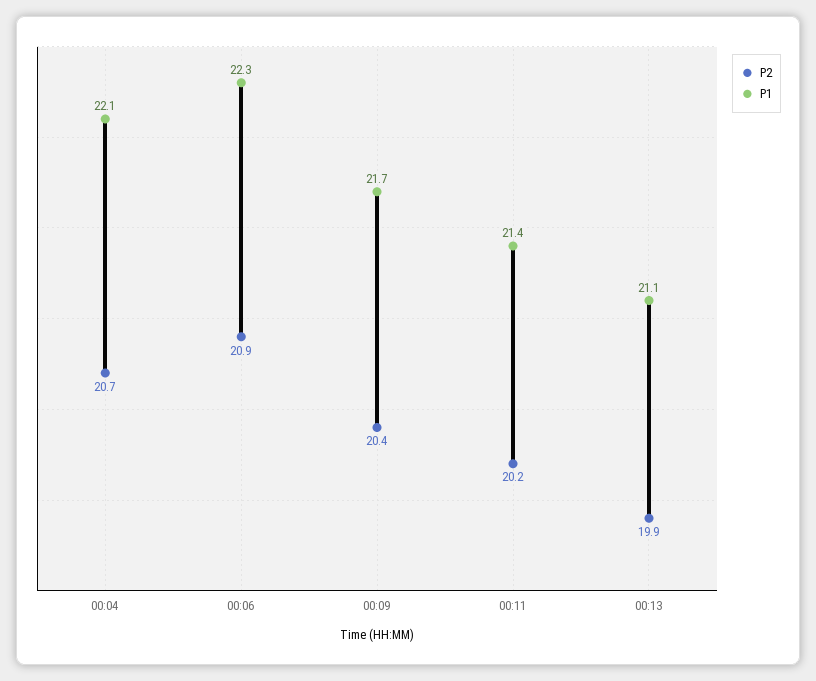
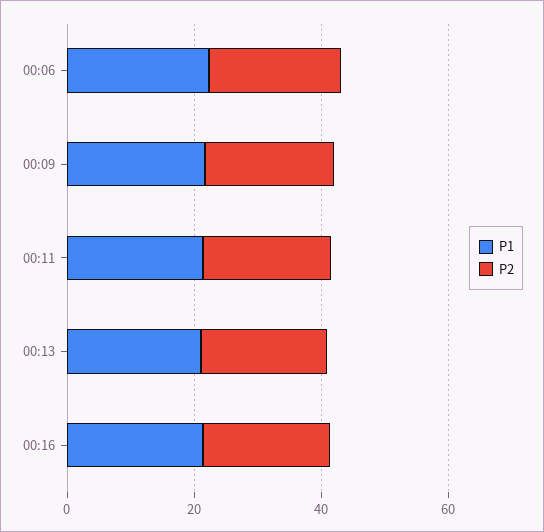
P2, 00:04: 20.7 -> none
P1, 00:04: 22.1 -> none
P1, 00:16: none -> 20
P2, 00:16: none -> 20

